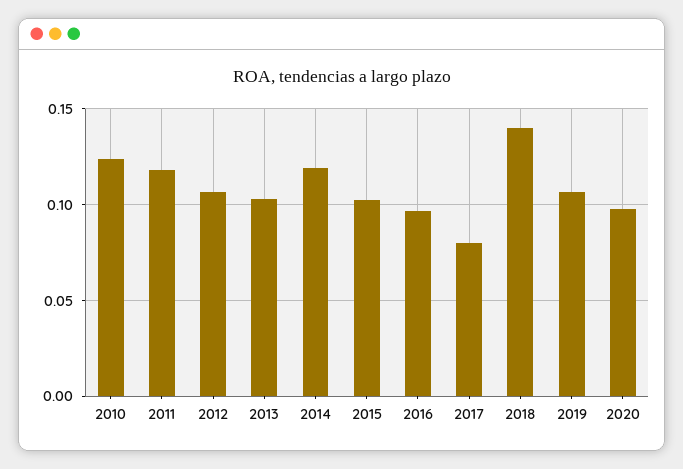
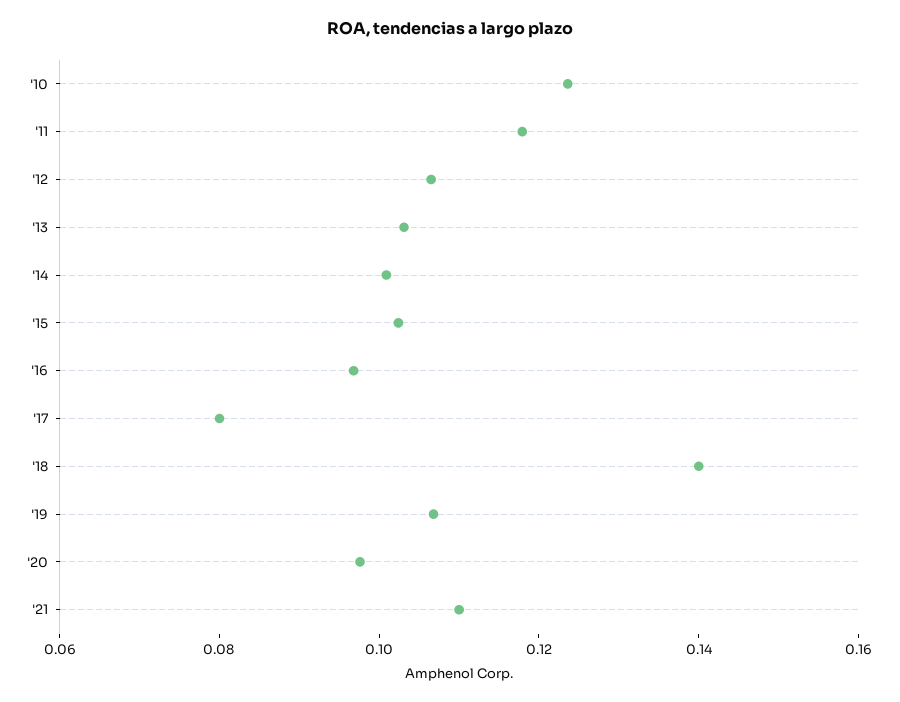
2014: 0.12 -> 0.1
'21: none -> 0.11

